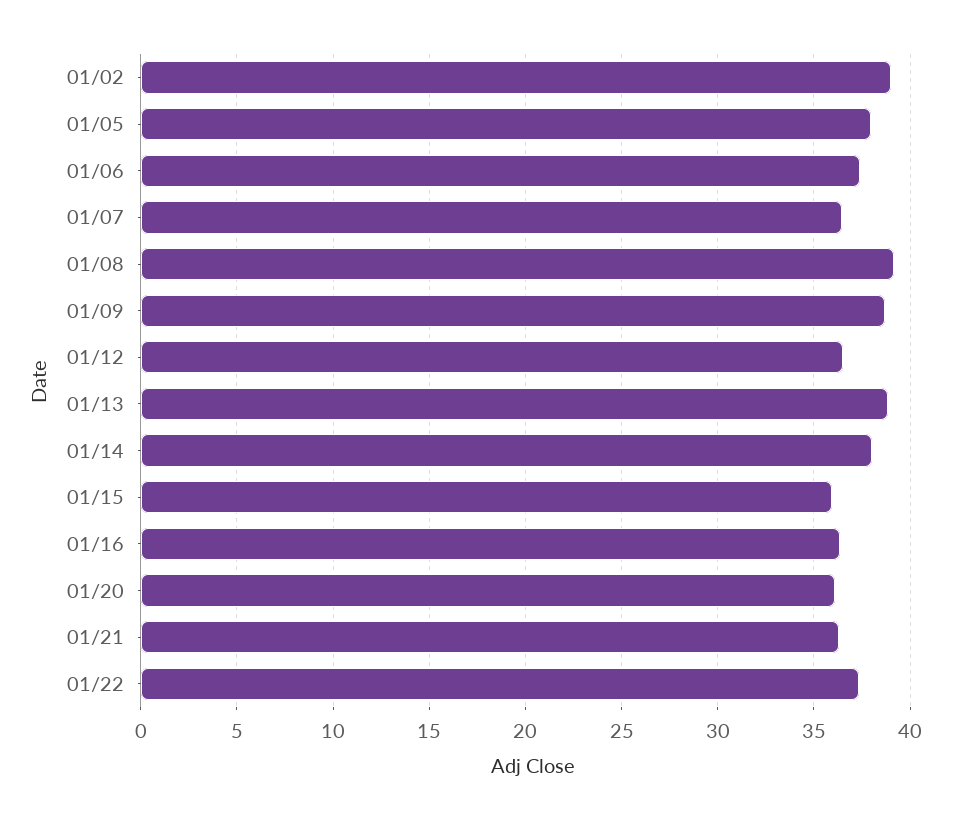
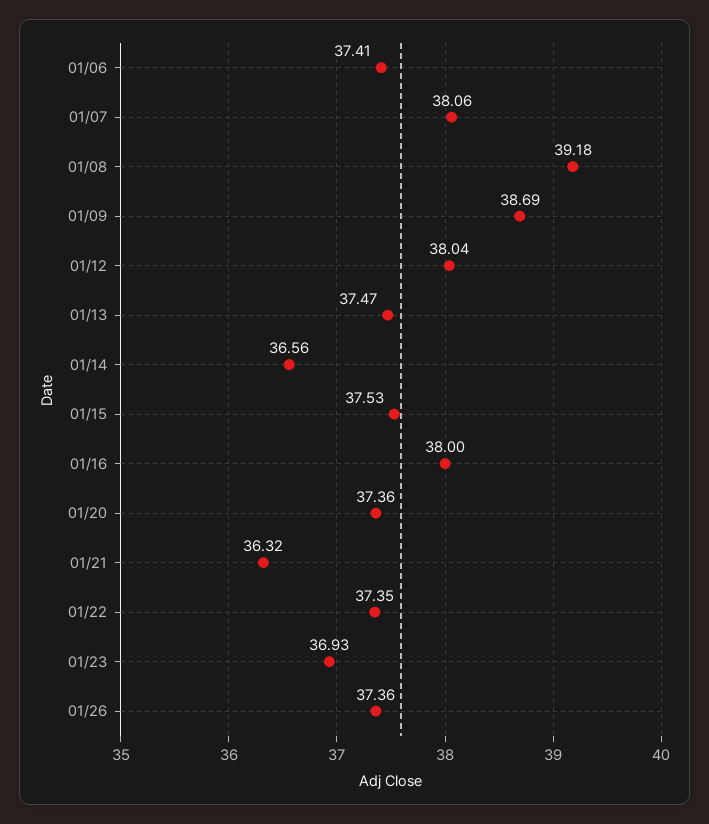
01/02: 39 -> none
01/05: 38 -> none
01/07: 36.5 -> 38.06
01/12: 36.5 -> 38.04
01/13: 39 -> 37.47
01/14: 38 -> 36.56
01/15: 36 -> 37.53
01/16: 36.5 -> 38
01/20: 36 -> 37.36
01/23: none -> 36.93
01/26: none -> 37.36

